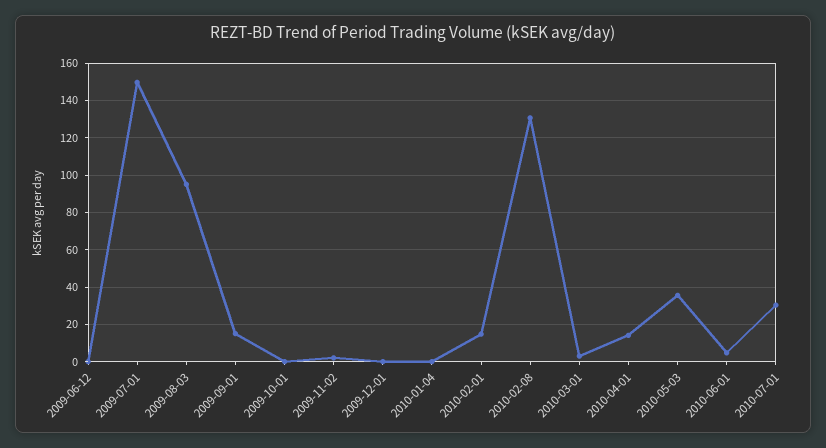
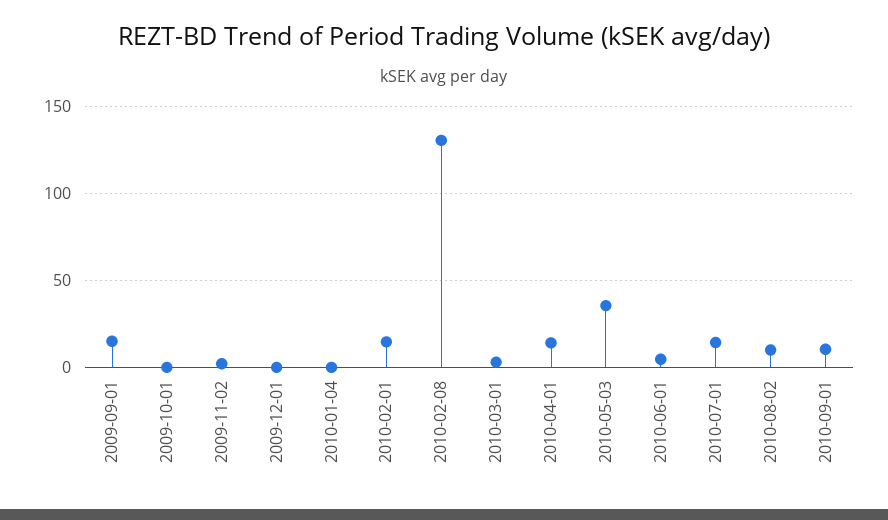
2009-06-12: 0 -> none
2009-07-01: 150 -> none
2009-08-03: 95 -> none
2010-07-01: 30 -> 15
2010-08-02: none -> 10
2010-09-01: none -> 10

